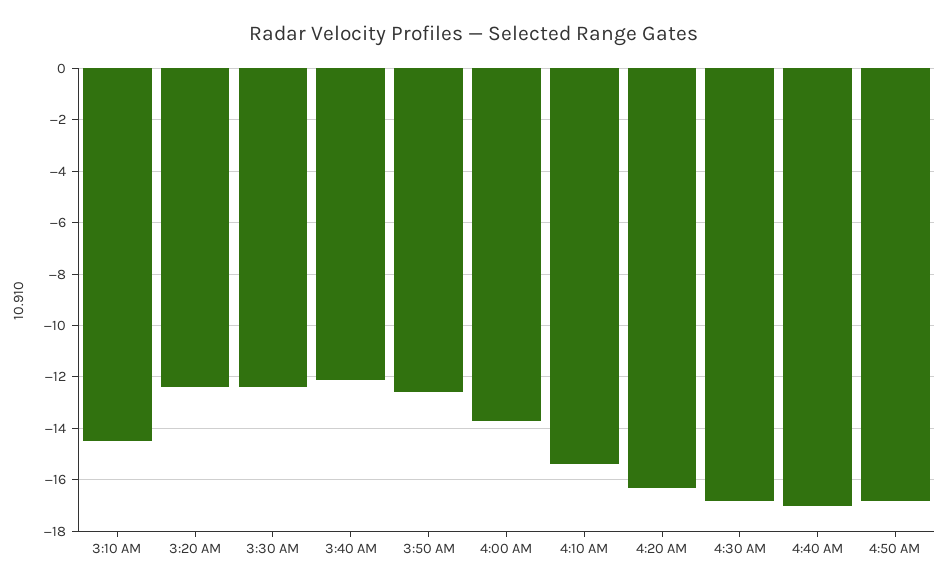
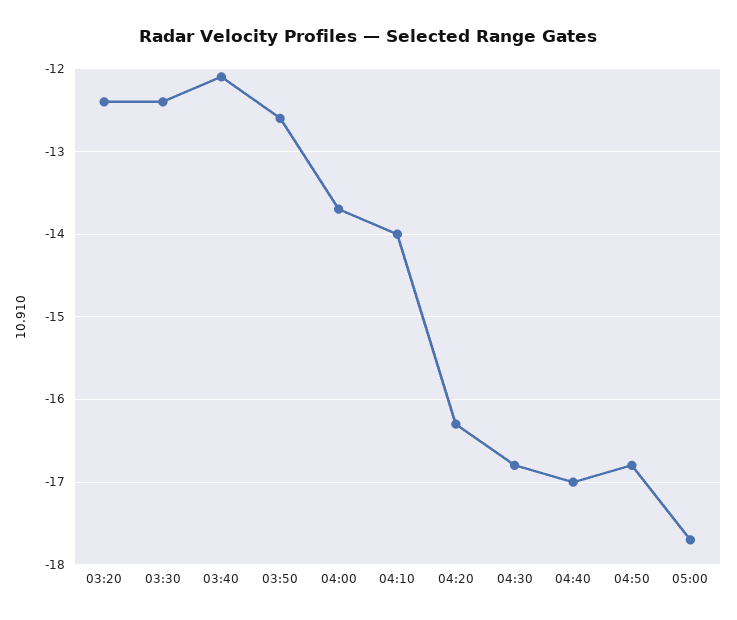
3:10 AM: -14.5 -> none
4:10 AM: -15.5 -> -14
05:00: none -> -17.7

